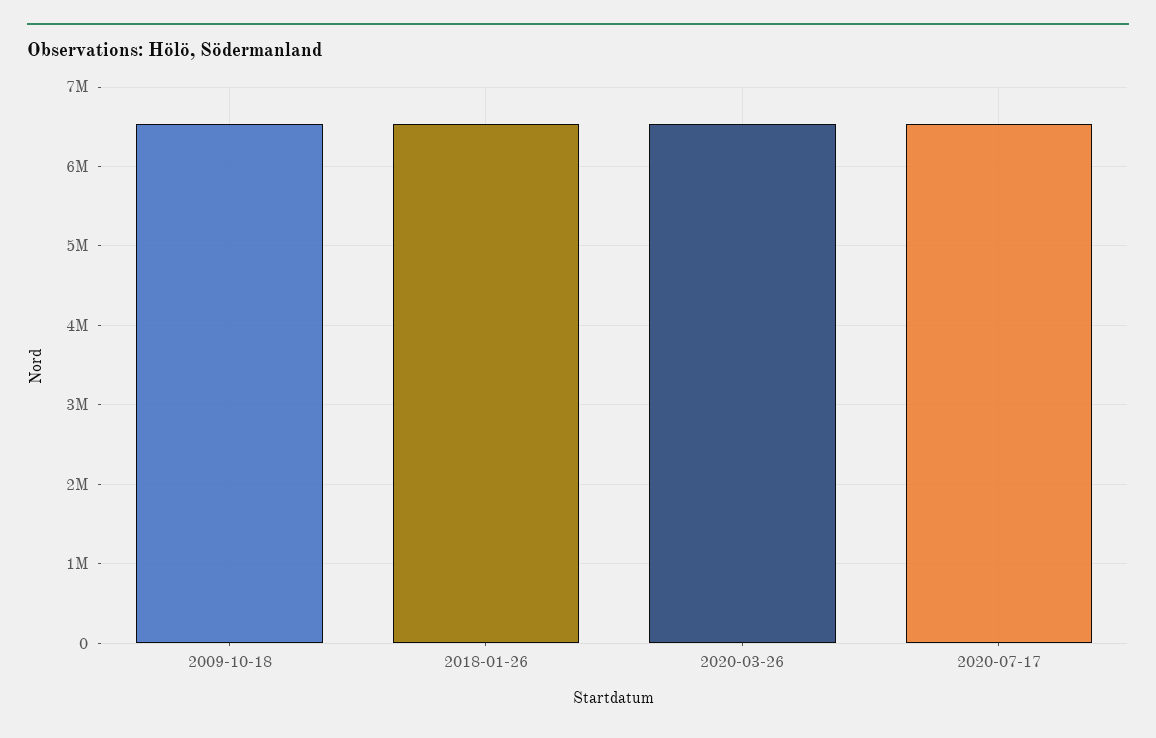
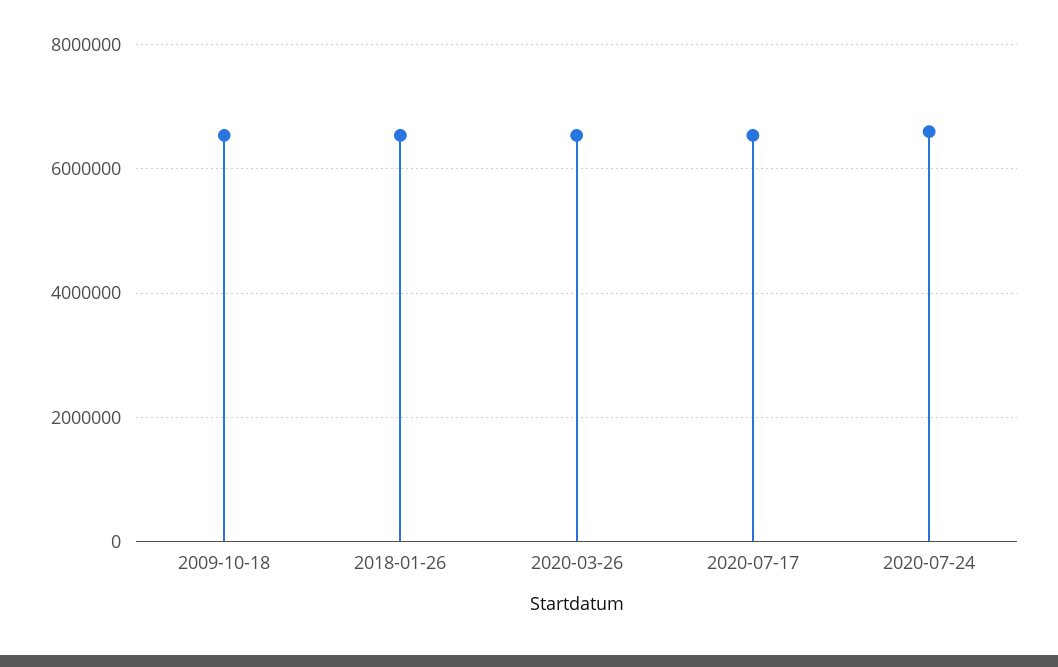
2020-07-24: none -> 6600000

